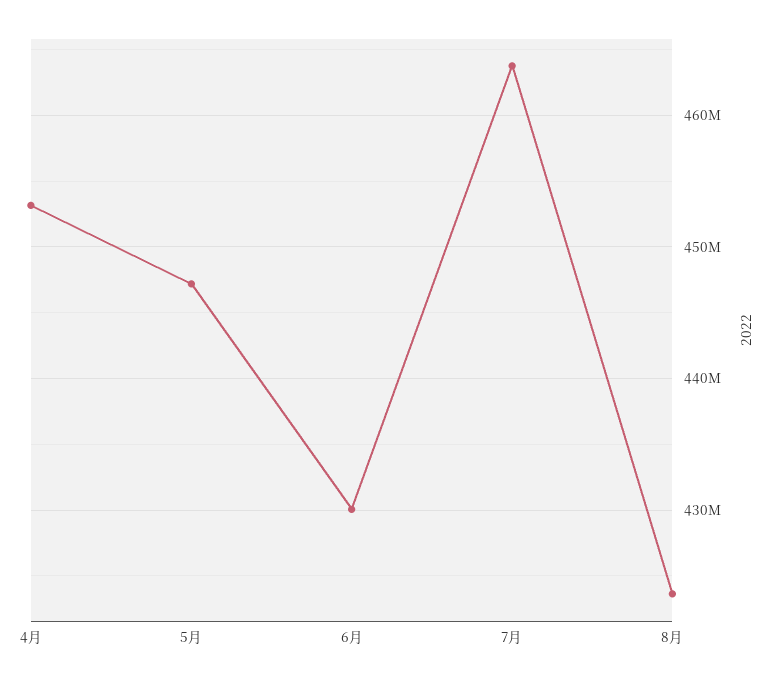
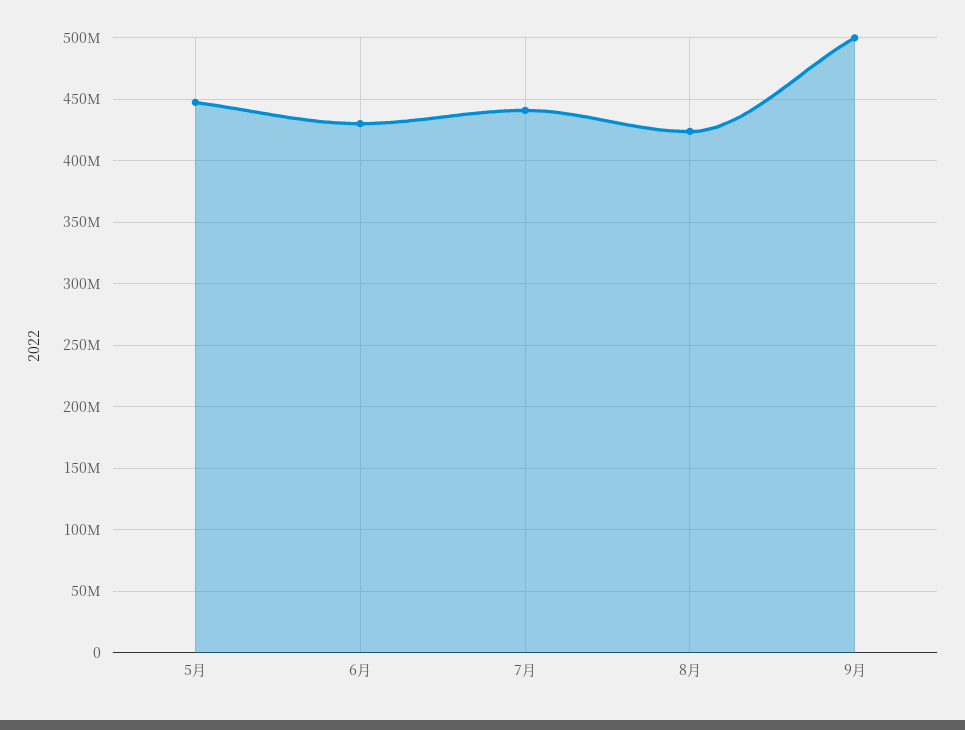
4月: 453000000 -> none
7月: 464000000 -> 440000000
9月: none -> 500000000

